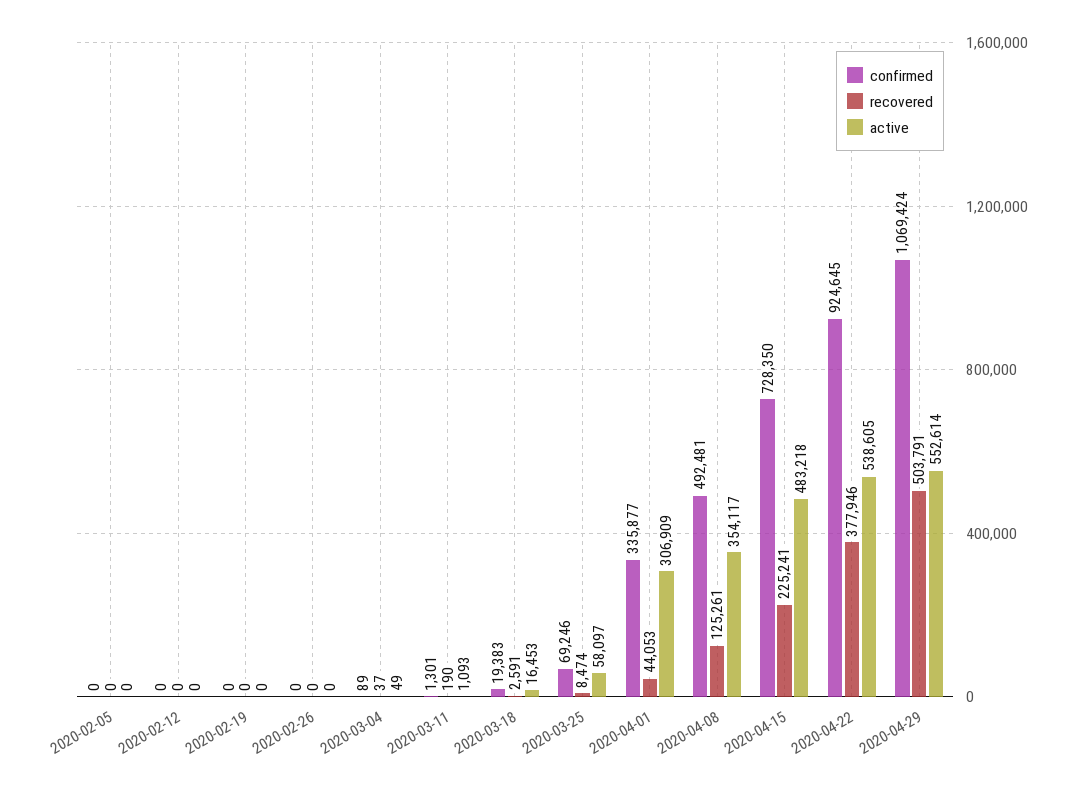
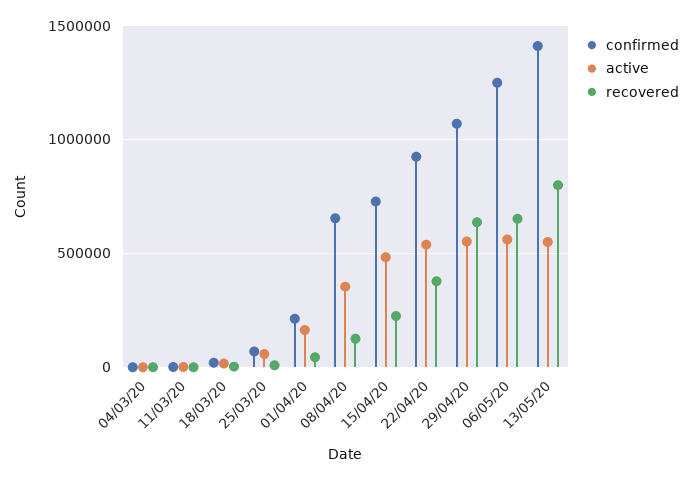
confirmed, 2020-02-05: 0 -> none
recovered, 2020-02-05: 0 -> none
active, 2020-02-05: 0 -> none
confirmed, 2020-02-12: 0 -> none
recovered, 2020-02-12: 0 -> none
active, 2020-02-12: 0 -> none
confirmed, 2020-02-19: 0 -> none
recovered, 2020-02-19: 0 -> none
active, 2020-02-19: 0 -> none
confirmed, 2020-02-26: 0 -> none
recovered, 2020-02-26: 0 -> none
active, 2020-02-26: 0 -> none
confirmed, 2020-04-01: 335877 -> 200000
active, 2020-04-01: 306909 -> 150000
confirmed, 2020-04-08: 492481 -> 650000
recovered, 2020-04-29: 503791 -> 650000
confirmed, 06/05/20: none -> 1250000
active, 06/05/20: none -> 550000
recovered, 06/05/20: none -> 650000
confirmed, 13/05/20: none -> 1400000
active, 13/05/20: none -> 550000
recovered, 13/05/20: none -> 800000

